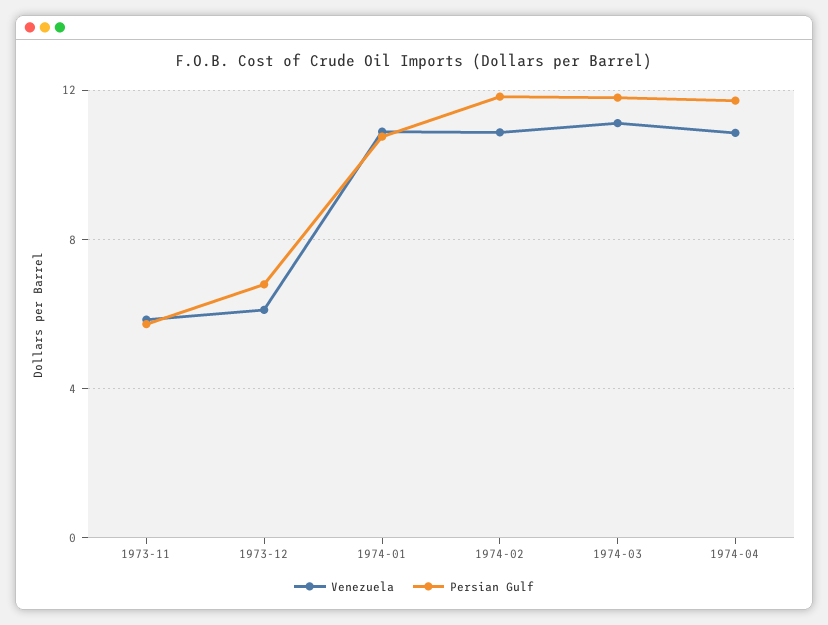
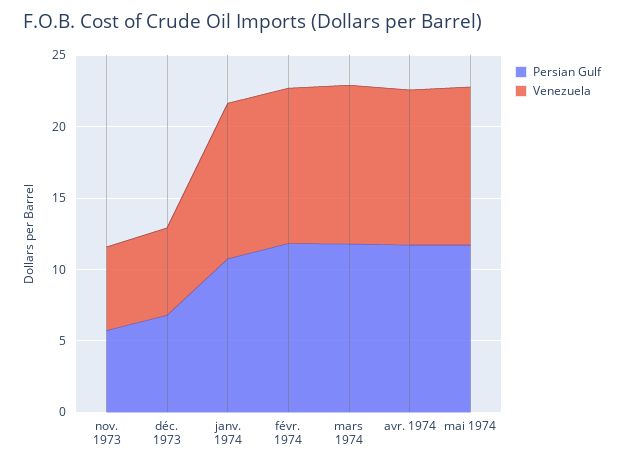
Persian Gulf, mai 1974: none -> 12
Venezuela, mai 1974: none -> 11

